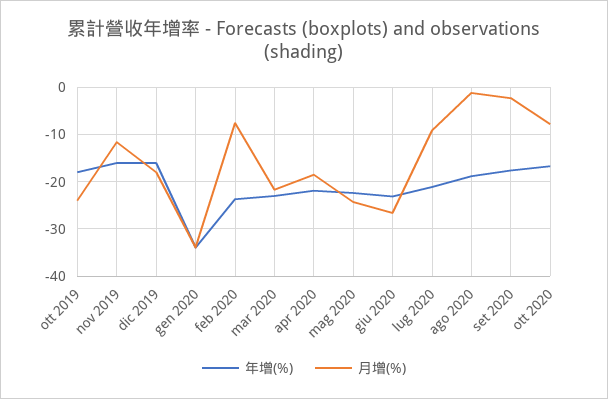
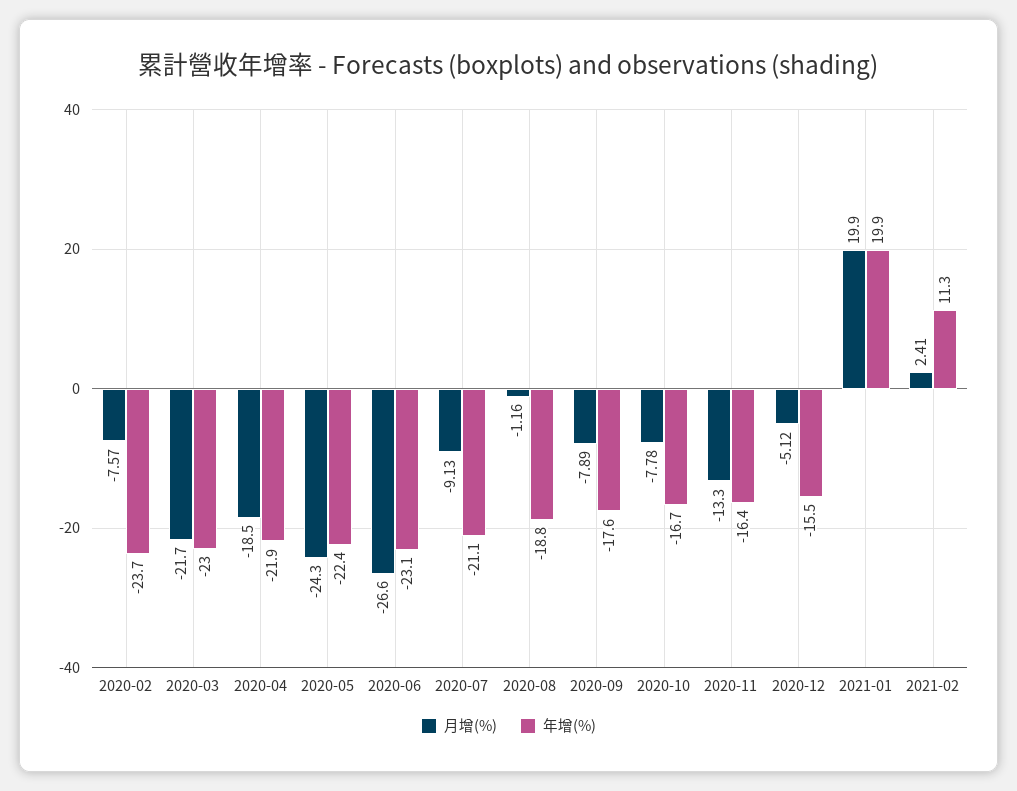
年增(%), ott 2019: -18 -> none
月增(%), ott 2019: -24 -> none
年增(%), nov 2019: -16 -> none
月增(%), nov 2019: -12 -> none
年增(%), dic 2019: -16 -> none
月增(%), dic 2019: -18 -> none
年增(%), gen 2020: -34 -> none
月增(%), gen 2020: -34 -> none
月增(%), set 2020: -2 -> -7.89
月增(%), 2020-11: none -> -13.3
年增(%), 2020-11: none -> -16.4
月增(%), 2020-12: none -> -5.12
年增(%), 2020-12: none -> -15.5
月增(%), 2021-01: none -> 19.9
年增(%), 2021-01: none -> 19.9
月增(%), 2021-02: none -> 2.41
年增(%), 2021-02: none -> 11.3

